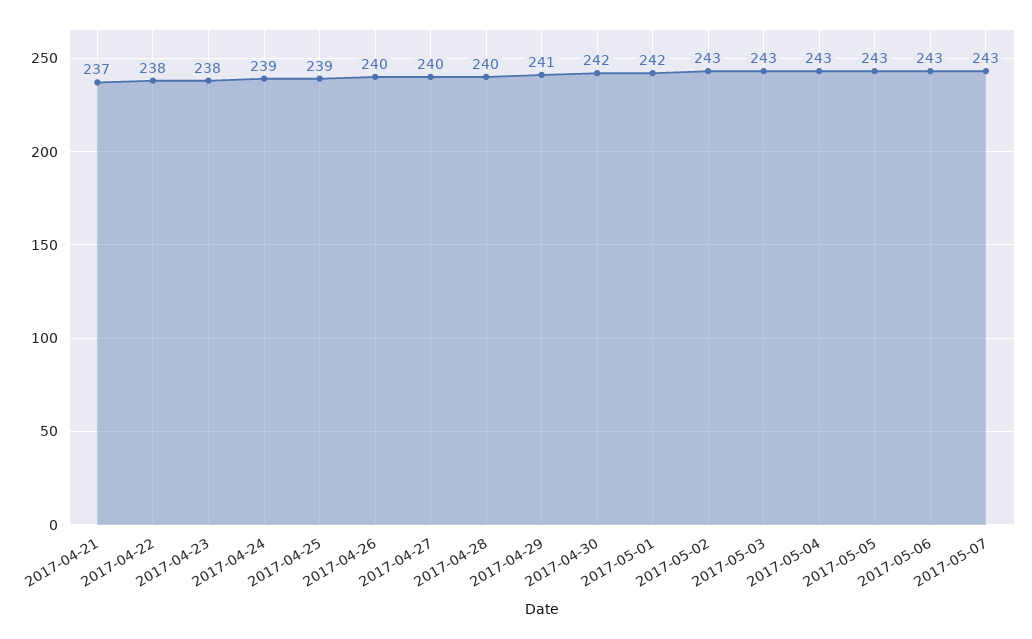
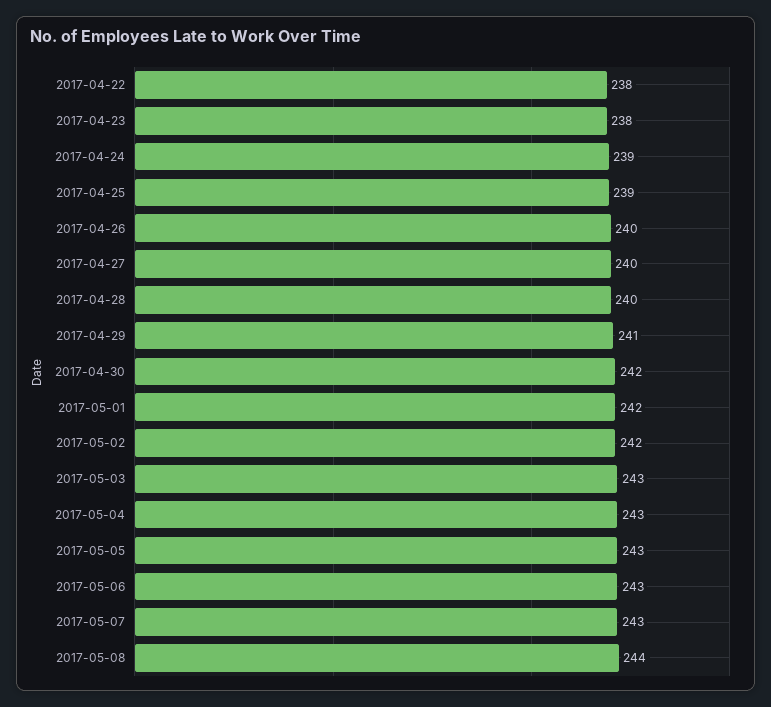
2017-04-21: 237 -> none
2017-05-02: 243 -> 242
2017-05-08: none -> 244

